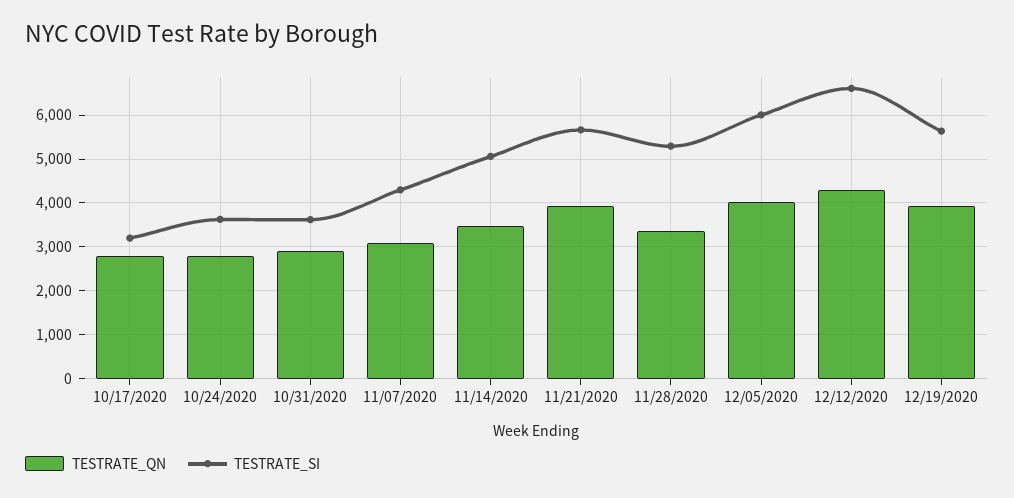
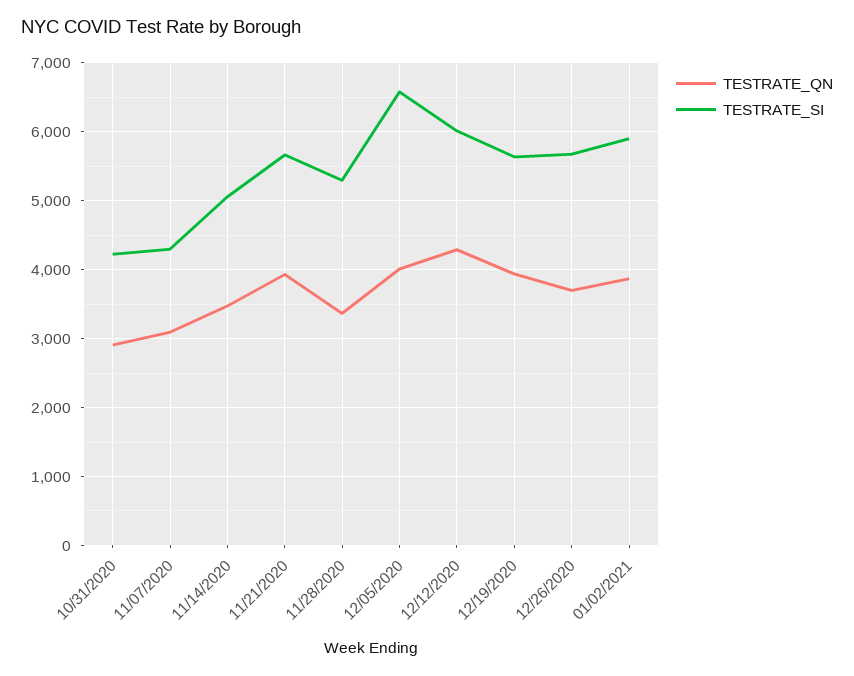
TESTRATE_QN, 10/17/2020: 2800 -> none
TESTRATE_SI, 10/17/2020: 3200 -> none
TESTRATE_QN, 10/24/2020: 2800 -> none
TESTRATE_SI, 10/24/2020: 3600 -> none
TESTRATE_SI, 10/31/2020: 3600 -> 4200
TESTRATE_SI, 12/05/2020: 6000 -> 6600
TESTRATE_SI, 12/12/2020: 6600 -> 6000
TESTRATE_QN, 12/26/2020: none -> 3700
TESTRATE_SI, 12/26/2020: none -> 5700
TESTRATE_QN, 01/02/2021: none -> 3900
TESTRATE_SI, 01/02/2021: none -> 5900

